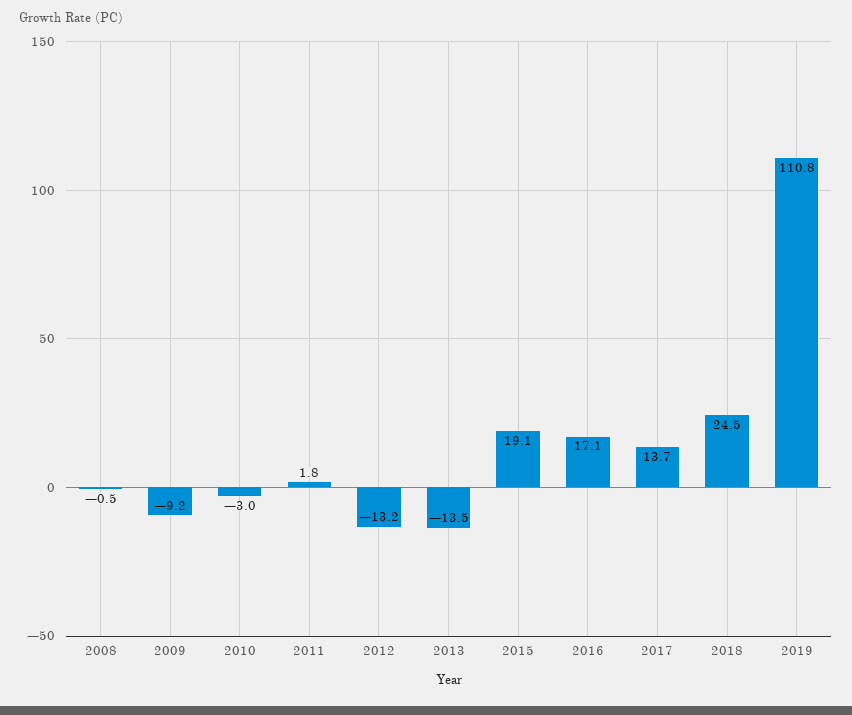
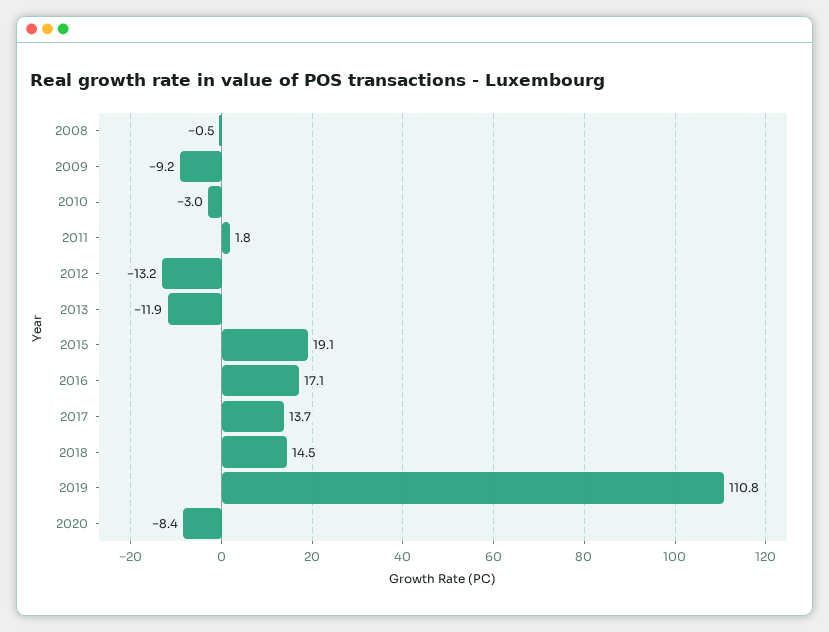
2013: -13.5 -> -11.9
2018: 24.5 -> 14.5
2020: none -> -8.4

